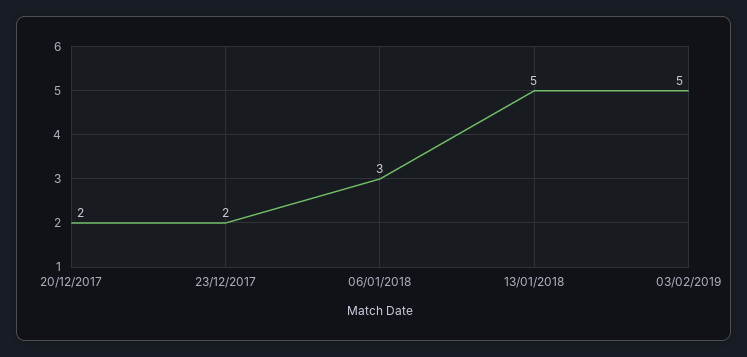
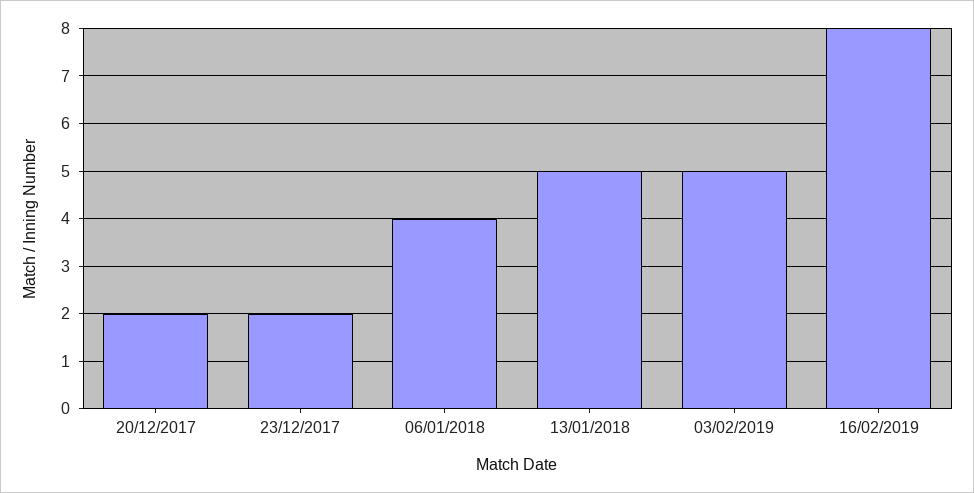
06/01/2018: 3 -> 4
16/02/2019: none -> 8

